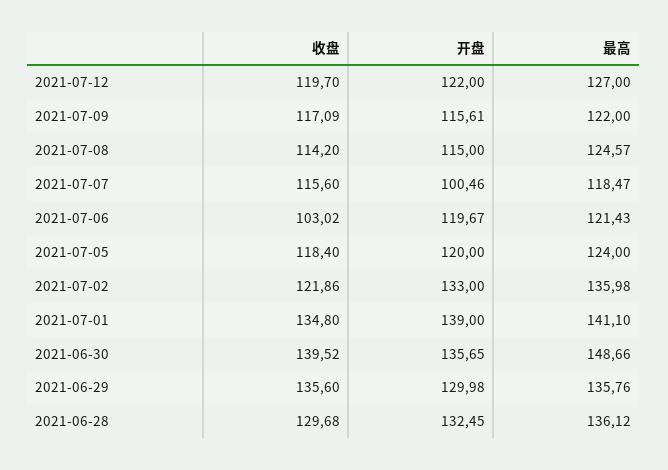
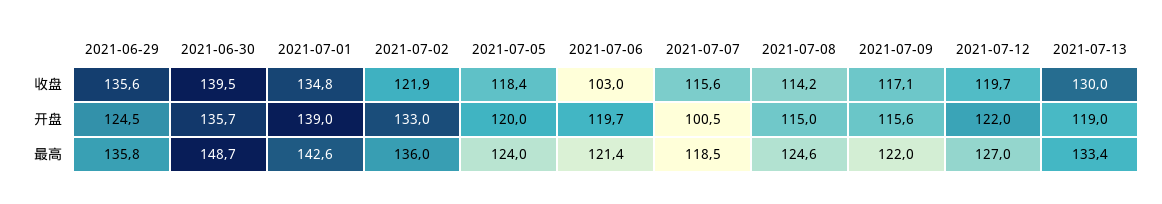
最高, 2021-07-01: 141.1 -> 142.6
开盘, 2021-06-29: 129.98 -> 124.5
收盘, 2021-06-28: 129.68 -> none
开盘, 2021-06-28: 132.45 -> none
最高, 2021-06-28: 136.12 -> none
收盘, 2021-07-13: none -> 130
开盘, 2021-07-13: none -> 119
最高, 2021-07-13: none -> 133.4

